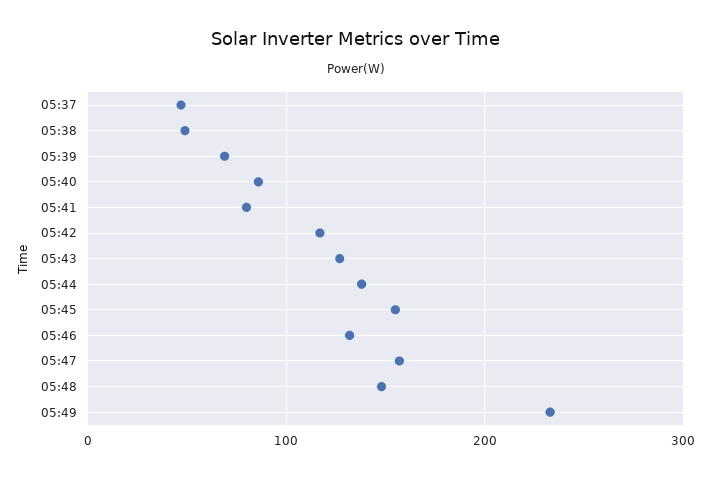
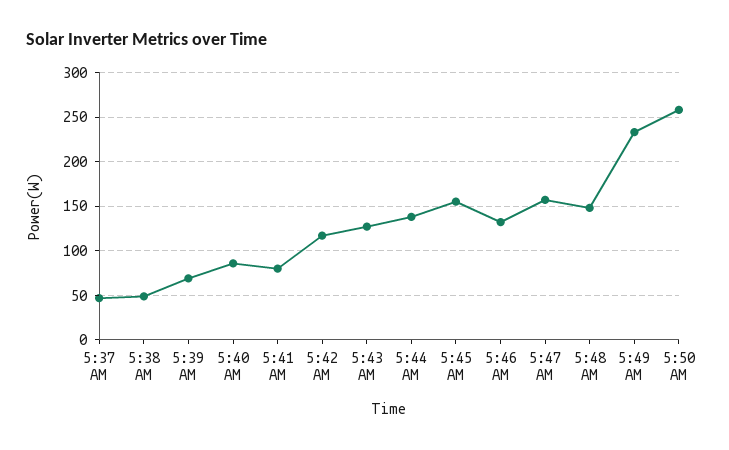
5:50 AM: none -> 260

